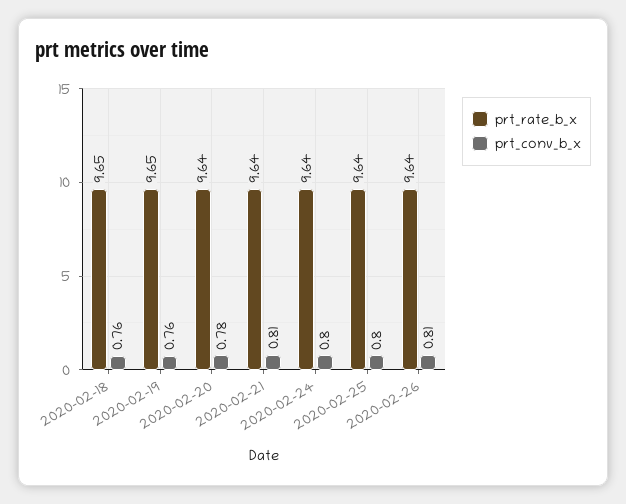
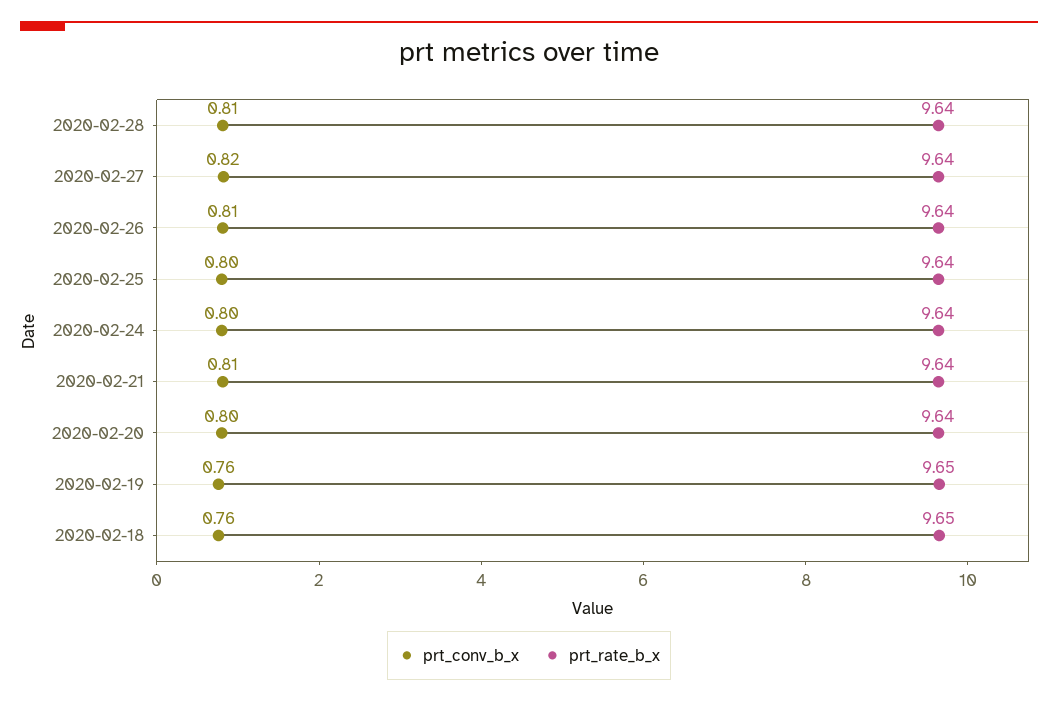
prt_conv_b_x, 2020-02-20: 0.78 -> 0.8
prt_conv_b_x, 2020-02-28: none -> 0.81
prt_rate_b_x, 2020-02-28: none -> 9.64
prt_conv_b_x, 2020-02-27: none -> 0.82
prt_rate_b_x, 2020-02-27: none -> 9.64

